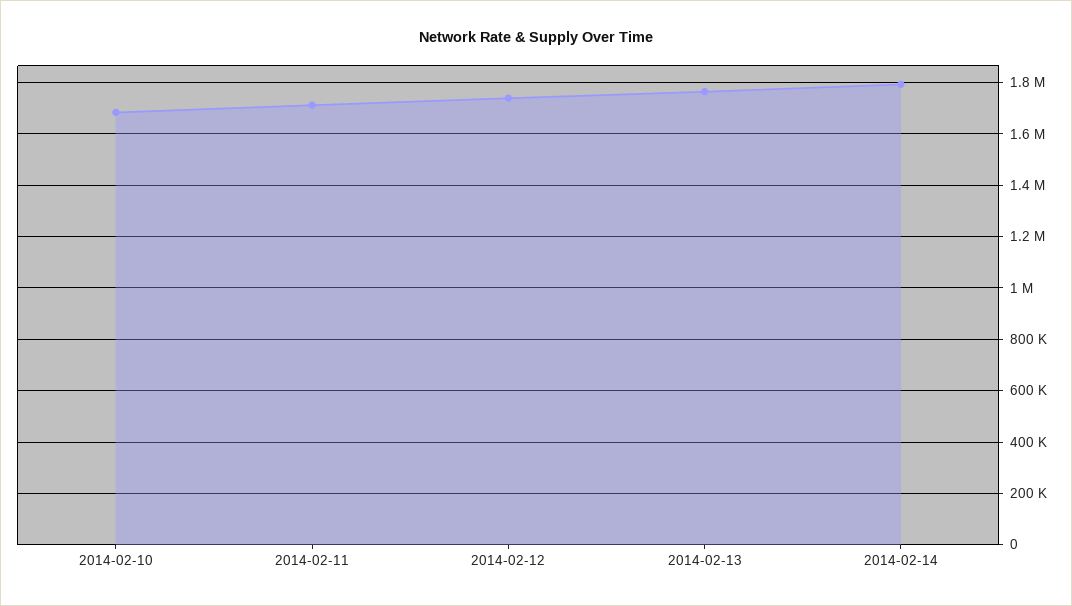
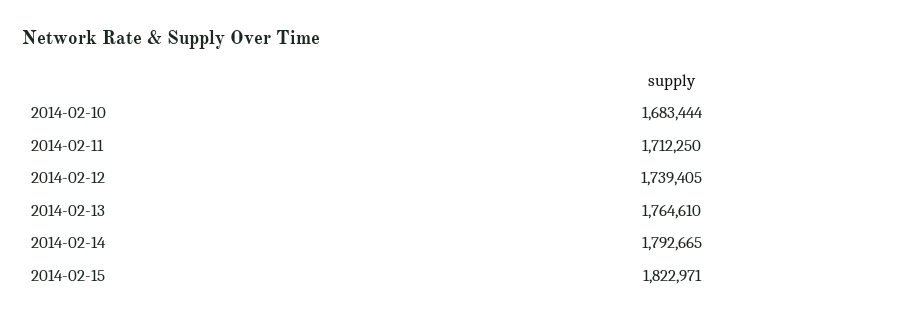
2014-02-15: none -> 1822971

